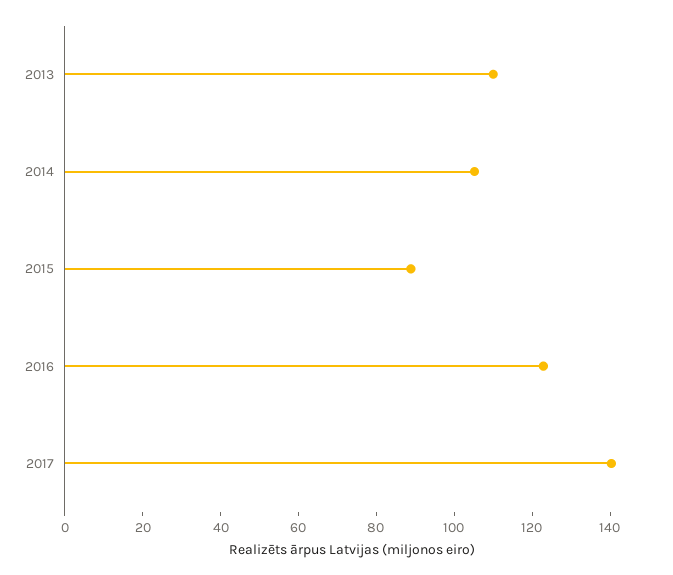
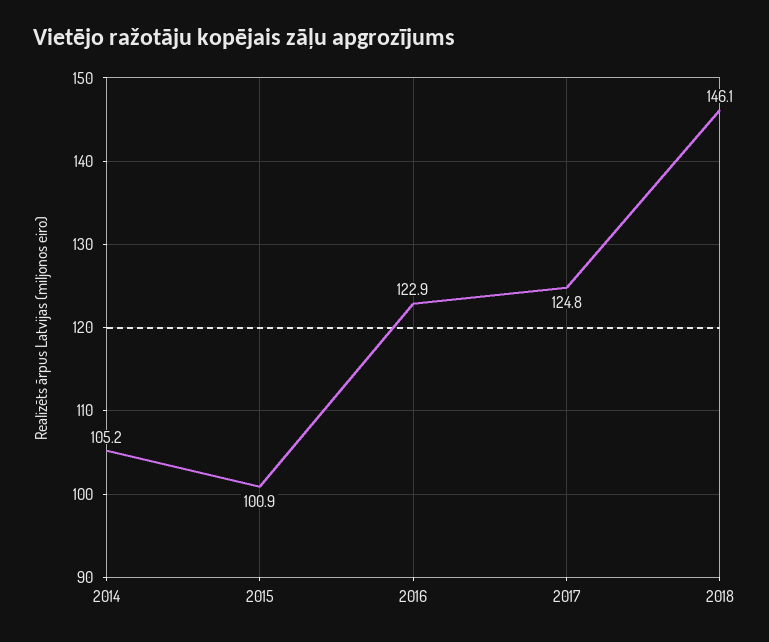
2013: 110 -> none
2015: 90 -> 100.9
2017: 140 -> 124.8
2018: none -> 146.1

